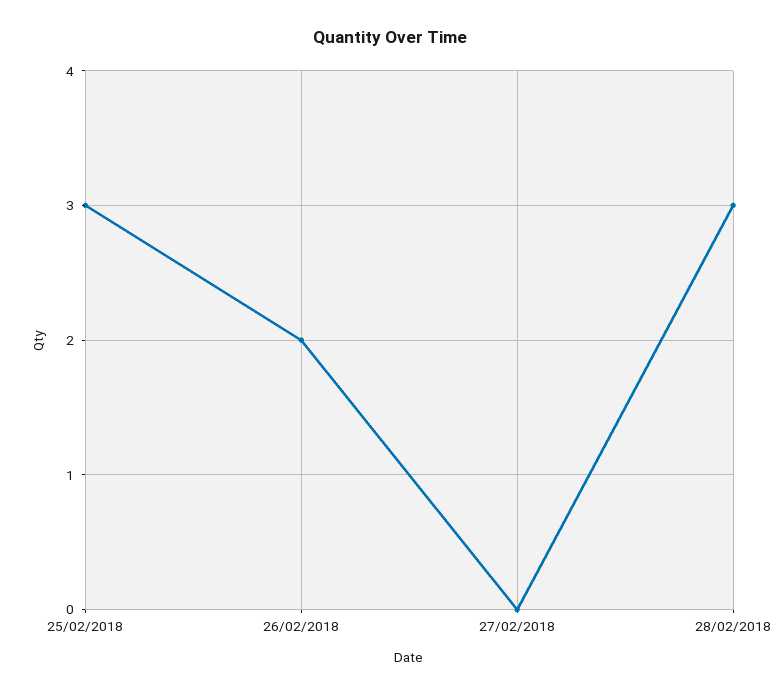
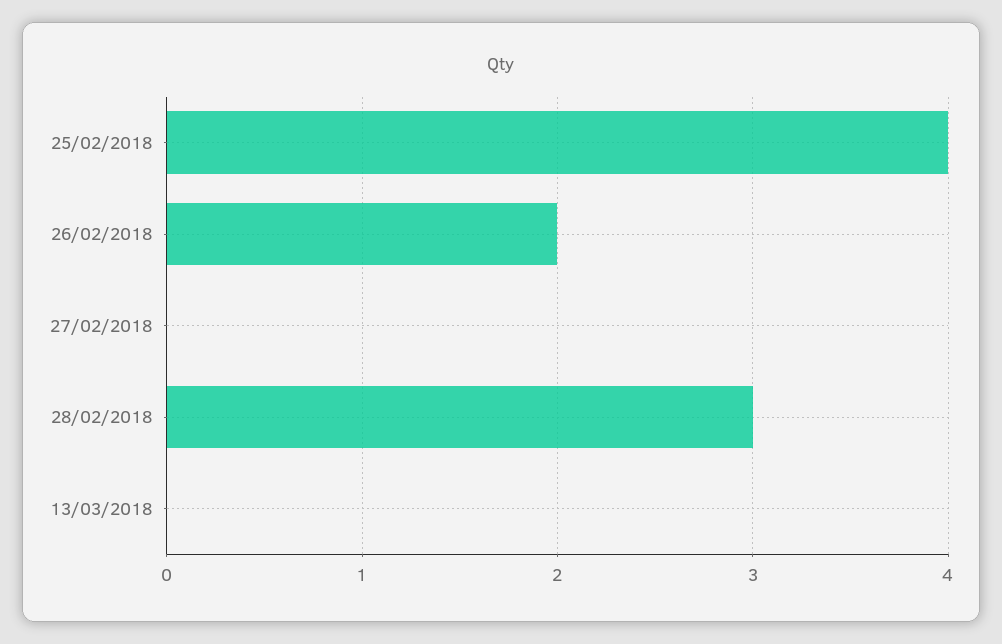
25/02/2018: 3 -> 4
13/03/2018: none -> 0

